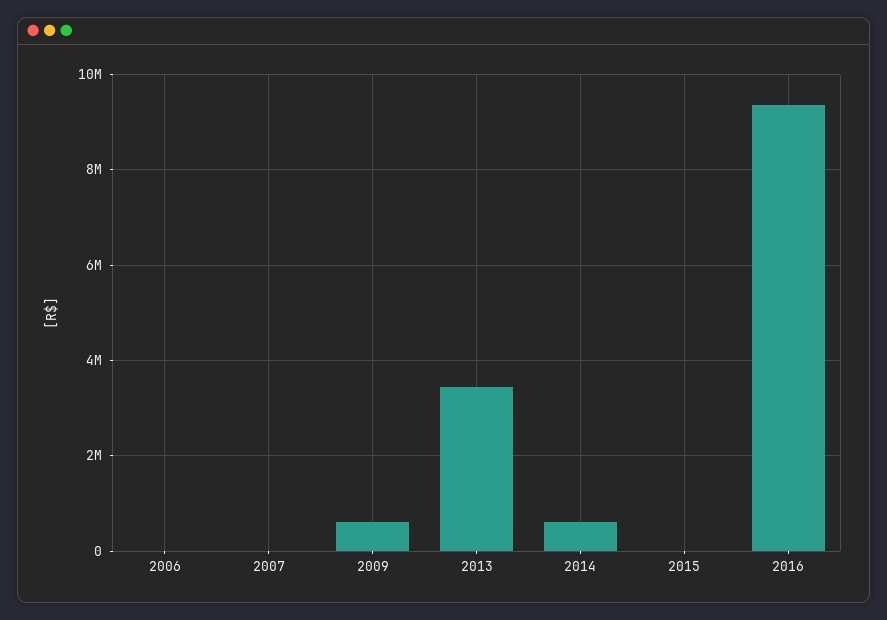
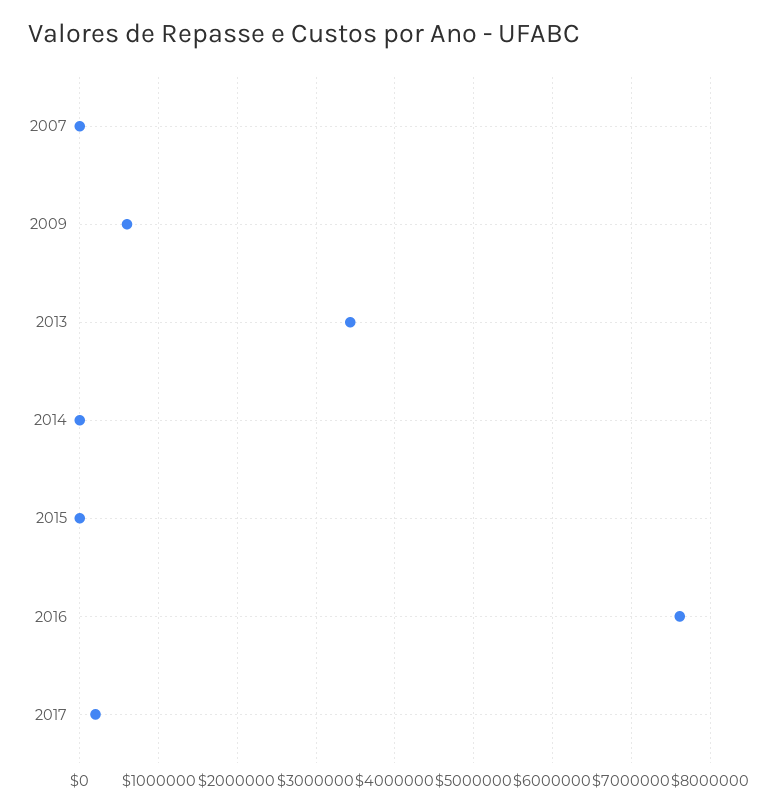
2006: 0 -> none
2014: 600000 -> 0
2016: 9400000 -> 7600000
2017: none -> 200000

